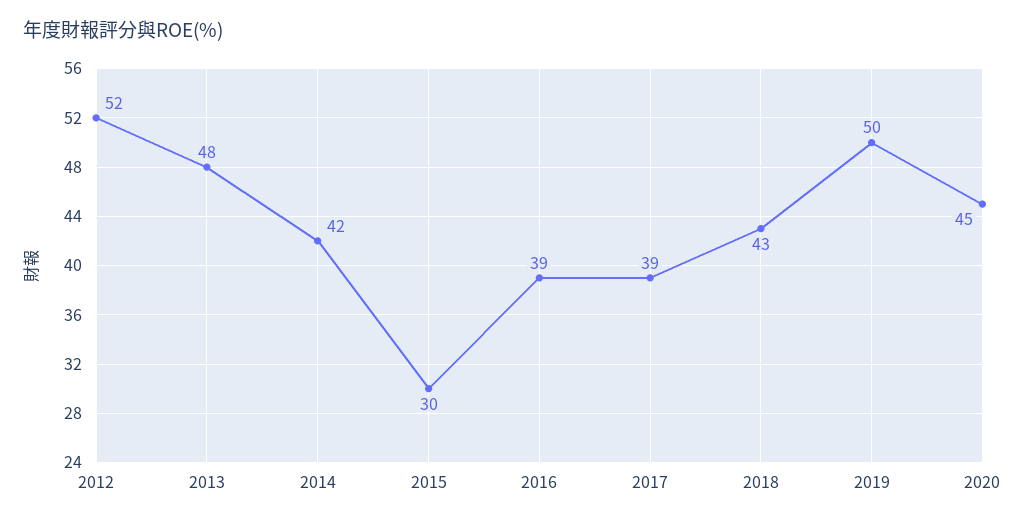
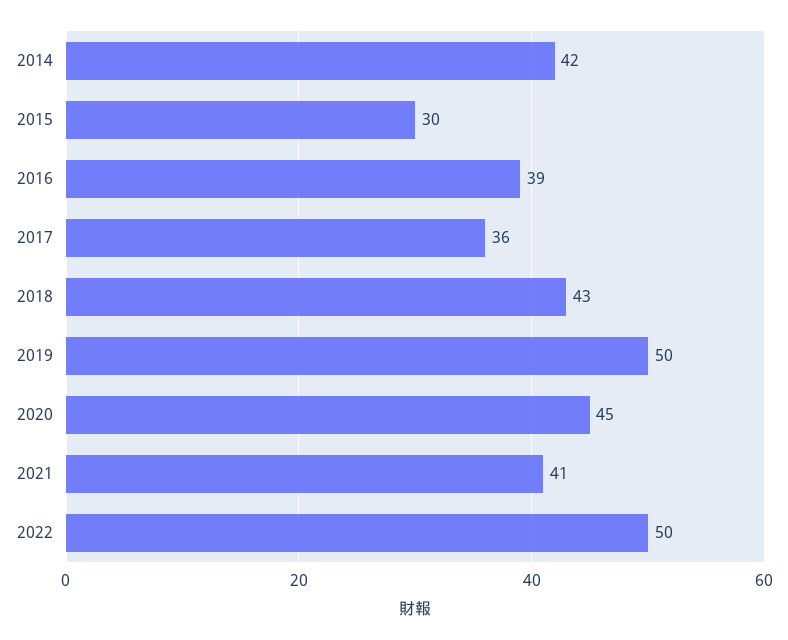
2012: 52 -> none
2013: 48 -> none
2017: 39 -> 36
2021: none -> 41
2022: none -> 50

